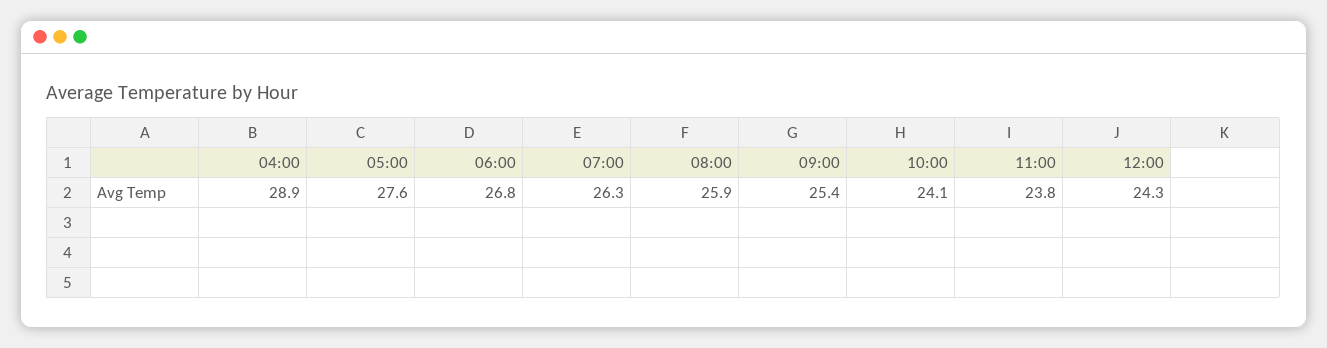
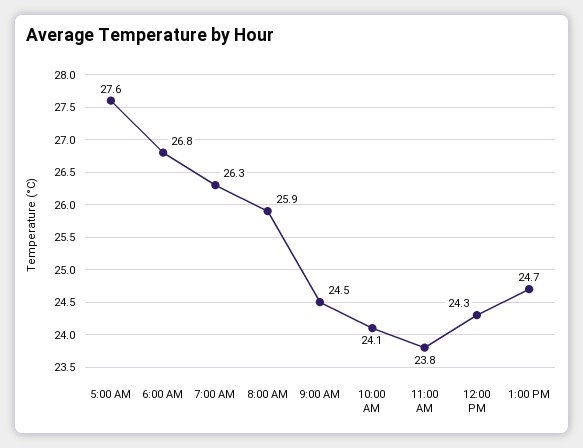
04:00: 28.9 -> none
09:00: 25.4 -> 24.5
1:00 PM: none -> 24.7

